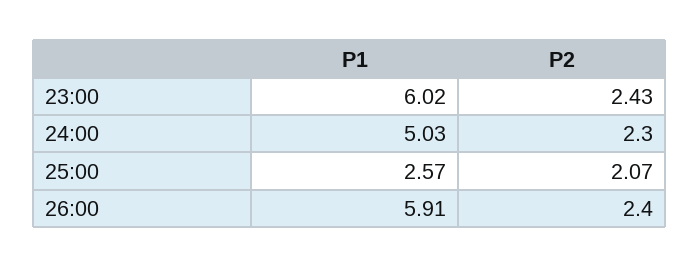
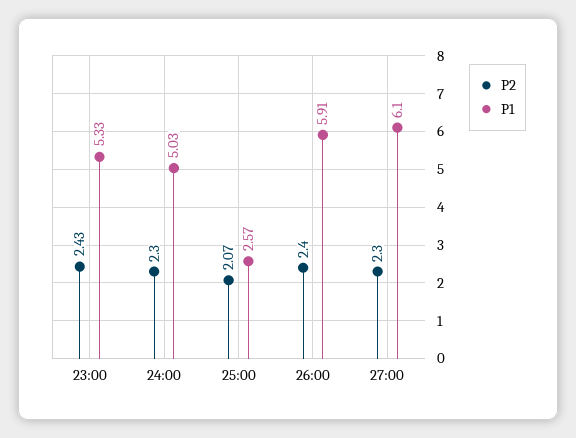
P1, 23:00: 6.02 -> 5.33
P2, 27:00: none -> 2.3
P1, 27:00: none -> 6.1

